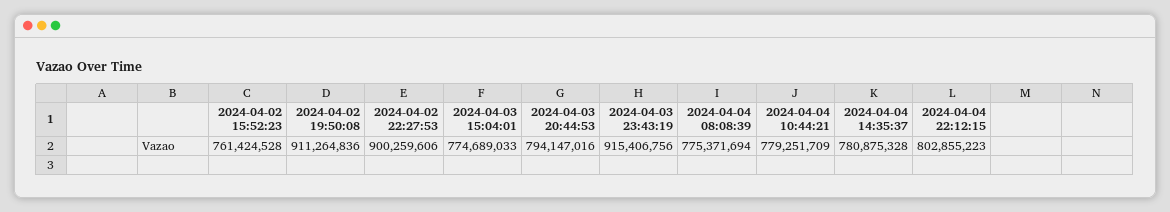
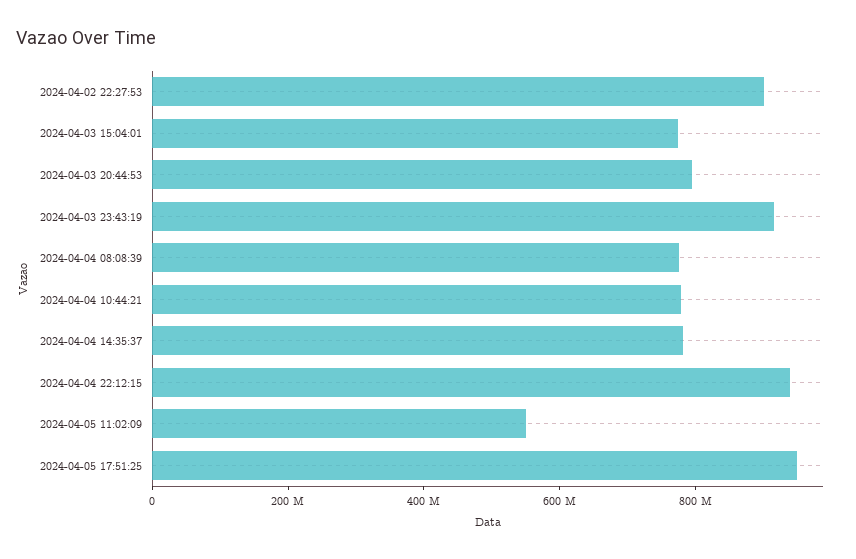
2024-04-02 15:52:23: 761424528 -> none
2024-04-02 19:50:08: 911264836 -> none
2024-04-04 22:12:15: 802855223 -> 950000000
2024-04-05 11:02:09: none -> 550000000
2024-04-05 17:51:25: none -> 950000000

